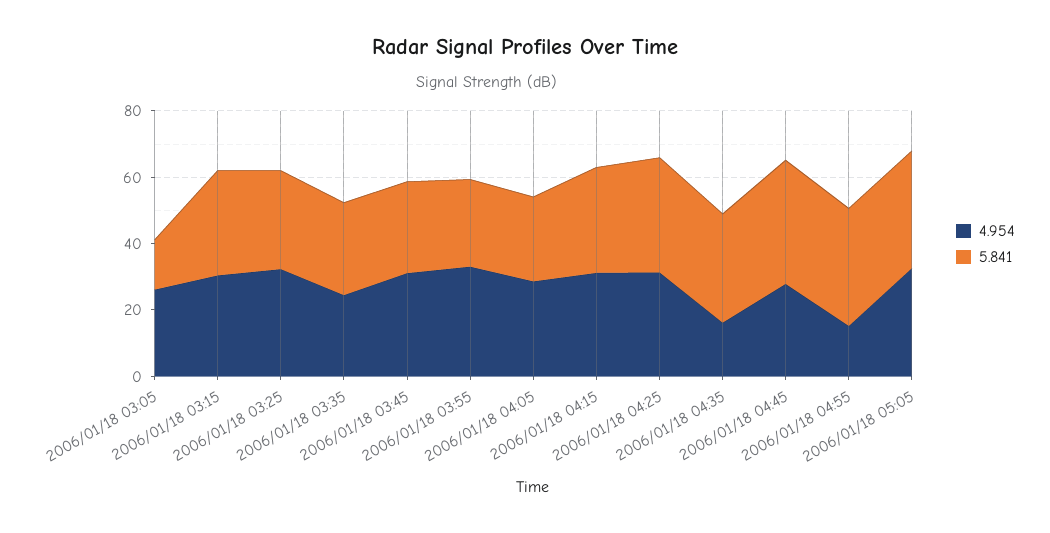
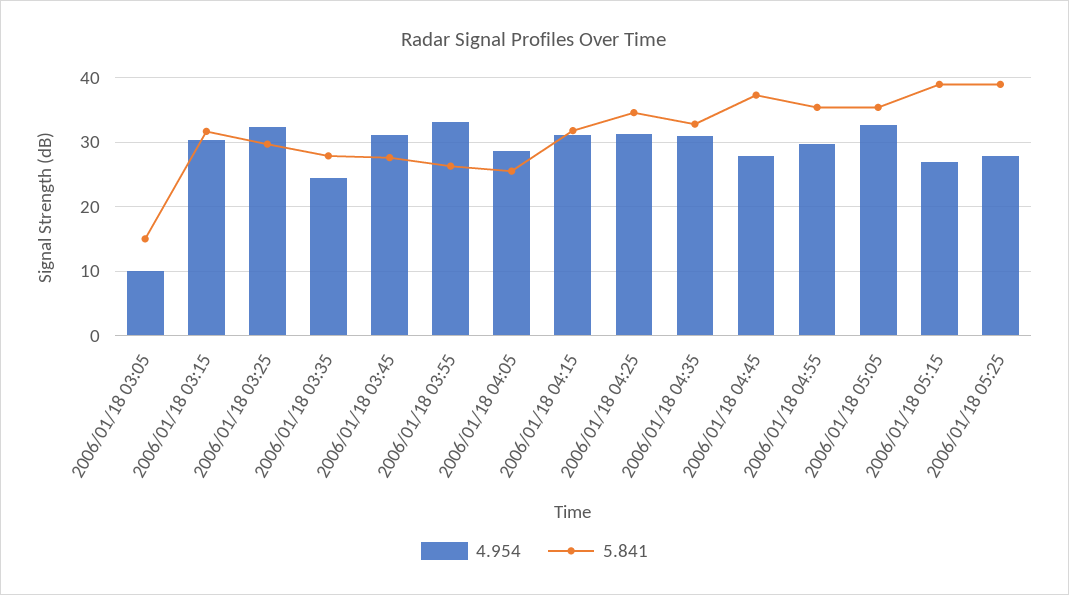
4.954, 2006/01/18 03:05: 25 -> 10
4.954, 2006/01/18 04:35: 15 -> 31
4.954, 2006/01/18 04:55: 15 -> 30
4.954, 2006/01/18 05:15: none -> 27
5.841, 2006/01/18 05:15: none -> 39
4.954, 2006/01/18 05:25: none -> 28
5.841, 2006/01/18 05:25: none -> 39

